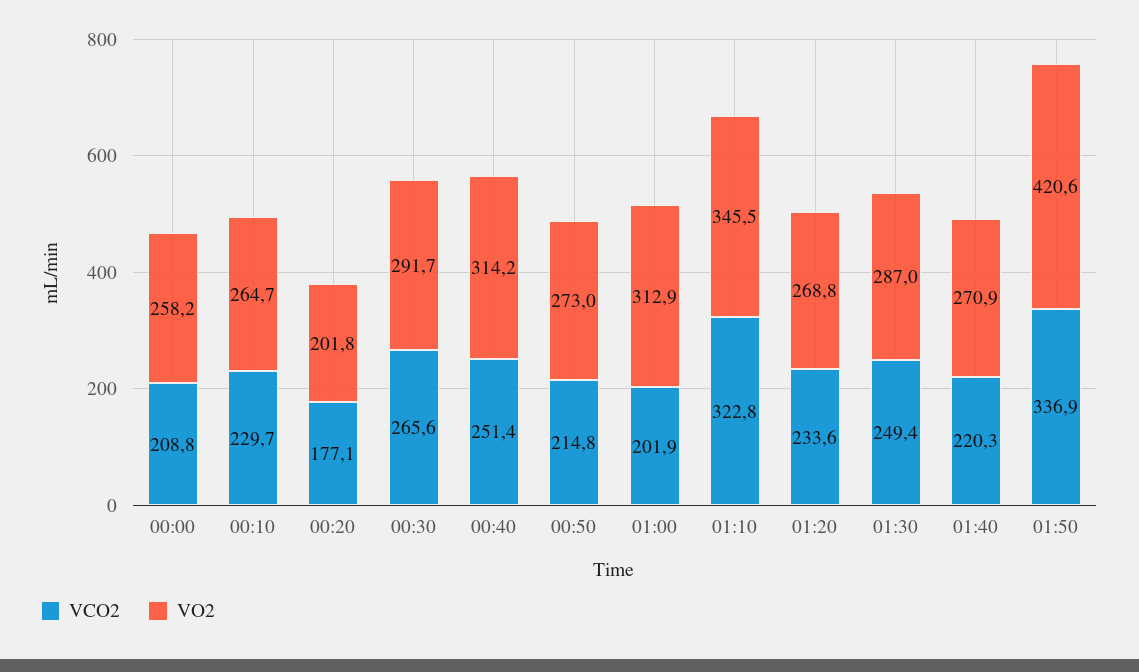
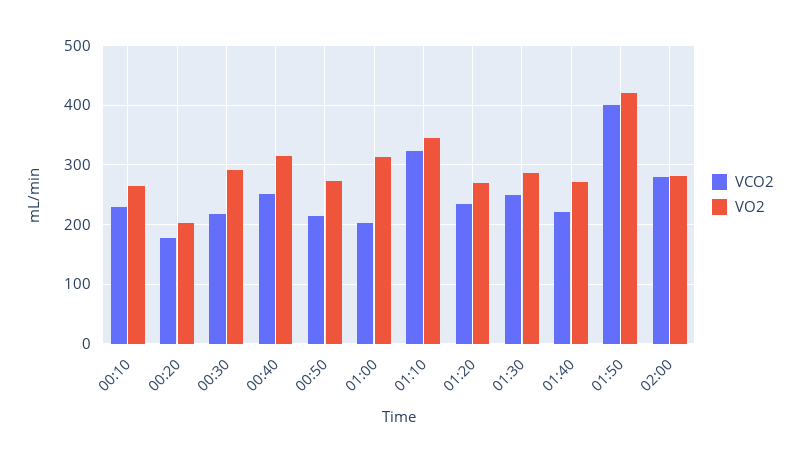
VCO2, 00:00: 208.8 -> none
VO2, 00:00: 258.2 -> none
VCO2, 00:30: 265.6 -> 220
VCO2, 01:50: 336.9 -> 400
VCO2, 02:00: none -> 280
VO2, 02:00: none -> 280

